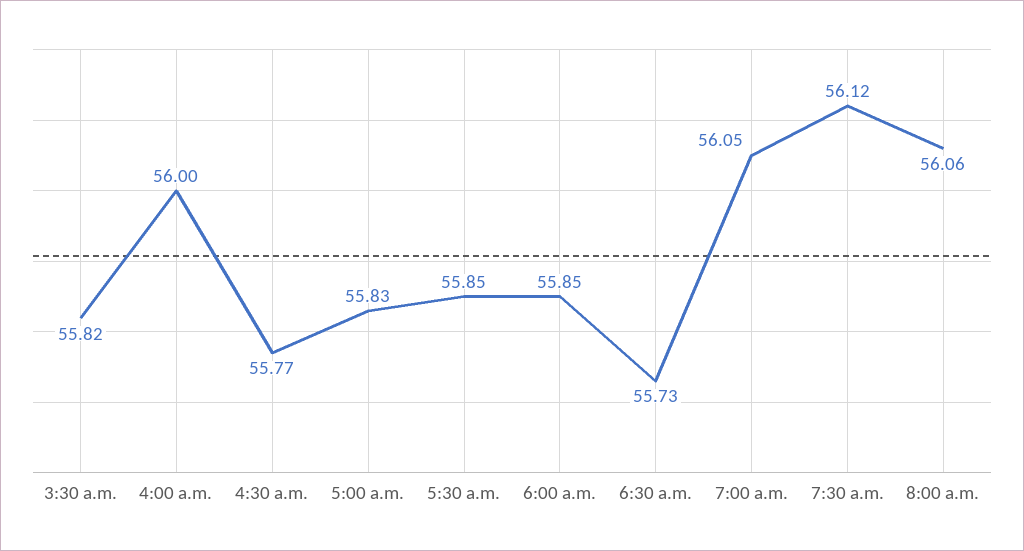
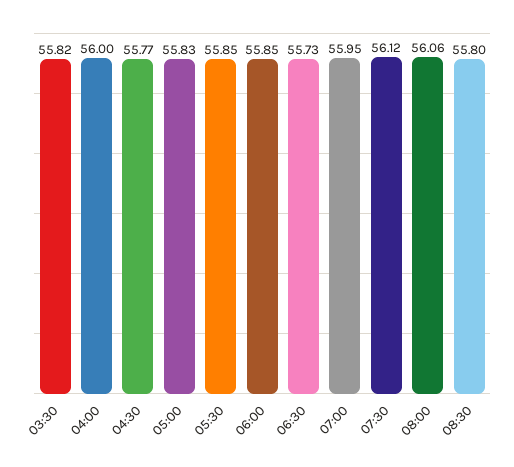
7:00 a.m.: 56.05 -> 55.95
08:30: none -> 55.8

